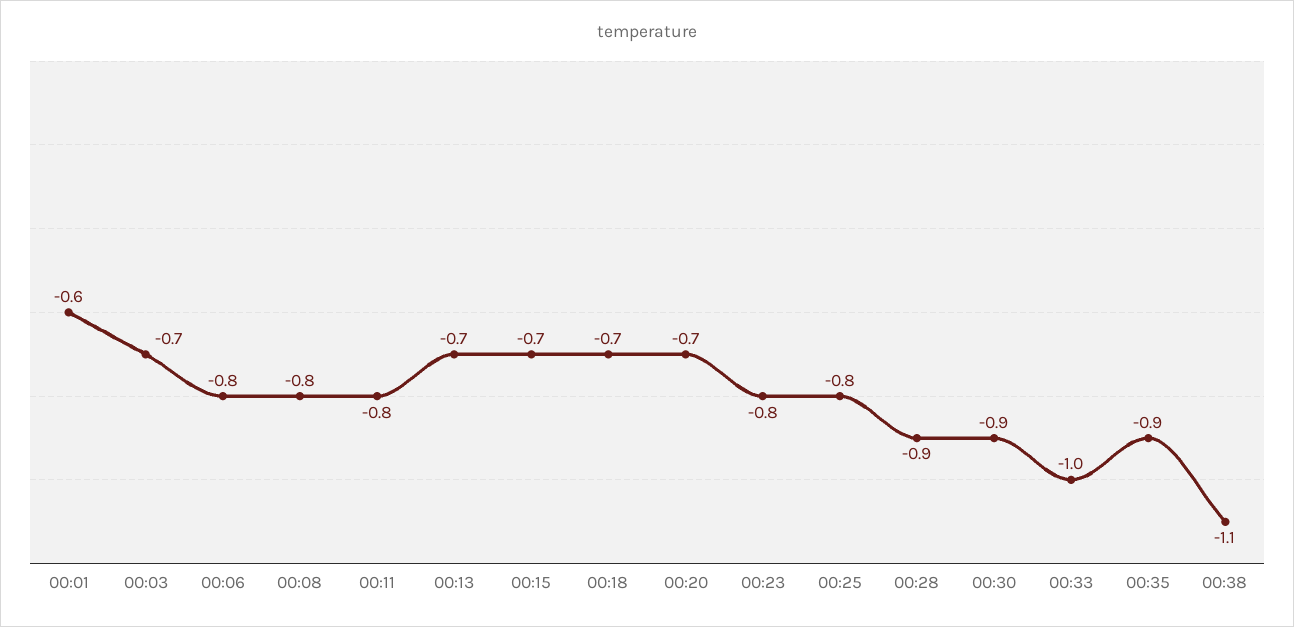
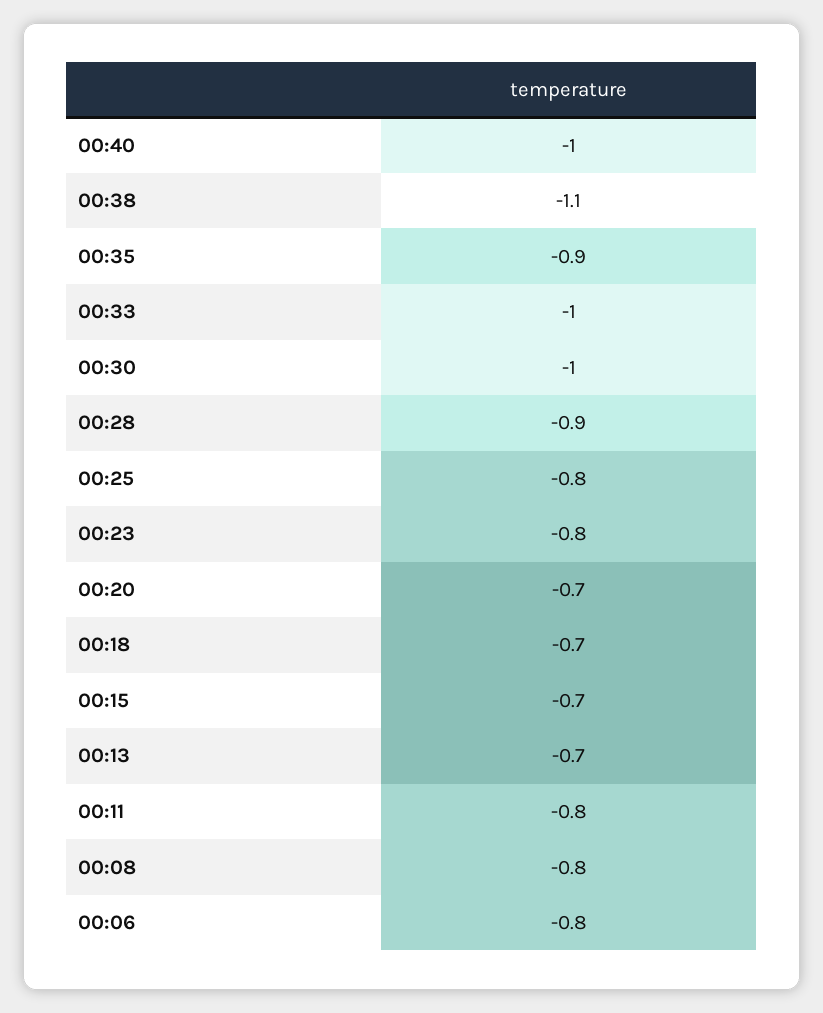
00:01: -0.6 -> none
00:03: -0.7 -> none
00:30: -0.9 -> -1
00:40: none -> -1

